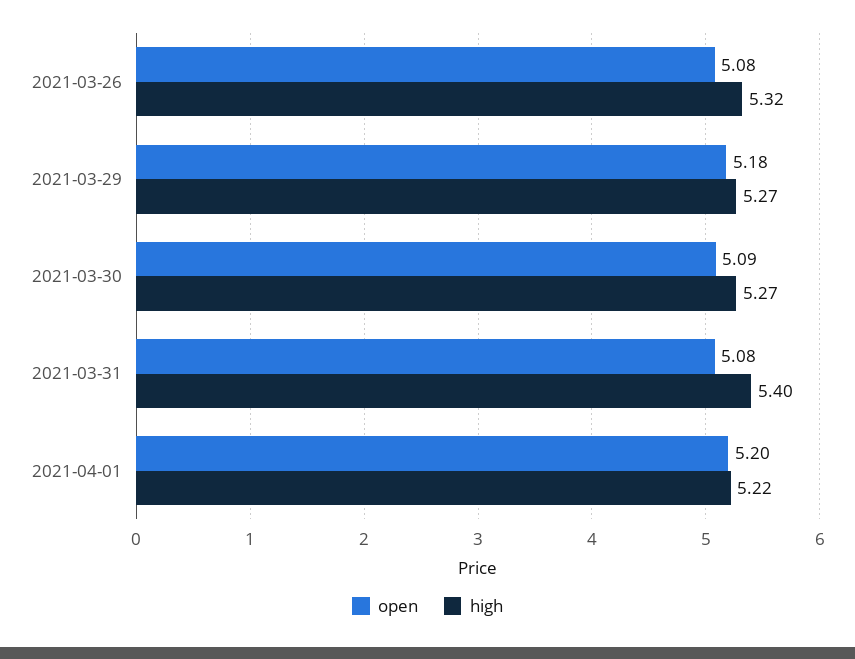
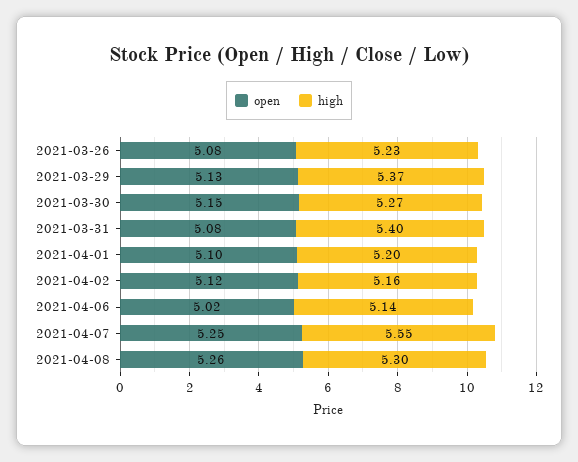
high, 2021-03-26: 5.32 -> 5.23
open, 2021-03-29: 5.18 -> 5.13
high, 2021-03-29: 5.27 -> 5.37
open, 2021-03-30: 5.09 -> 5.15
open, 2021-04-01: 5.2 -> 5.1
high, 2021-04-01: 5.22 -> 5.2
open, 2021-04-02: none -> 5.12
high, 2021-04-02: none -> 5.16
open, 2021-04-06: none -> 5.02
high, 2021-04-06: none -> 5.14
open, 2021-04-07: none -> 5.25
high, 2021-04-07: none -> 5.55
open, 2021-04-08: none -> 5.26
high, 2021-04-08: none -> 5.3

